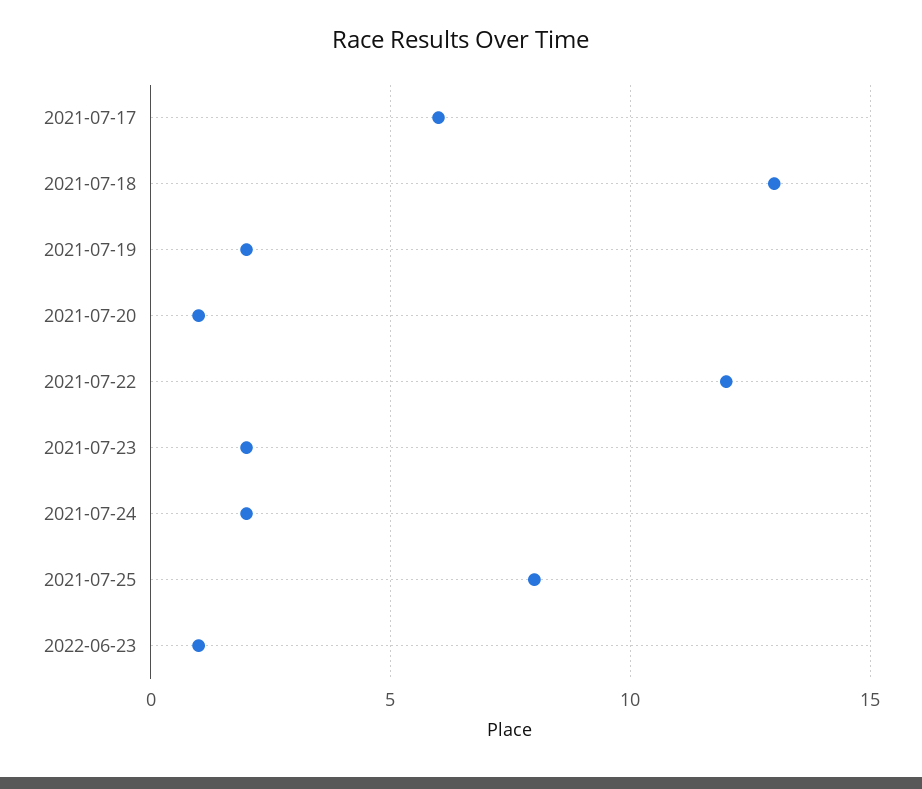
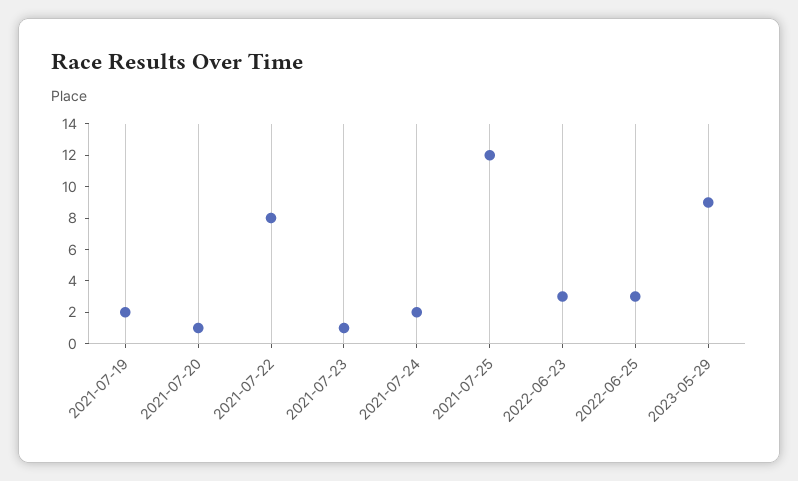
2021-07-17: 6 -> none
2021-07-18: 13 -> none
2021-07-22: 12 -> 8
2021-07-23: 2 -> 1
2021-07-25: 8 -> 12
2022-06-23: 1 -> 3
2022-06-25: none -> 3
2023-05-29: none -> 9

